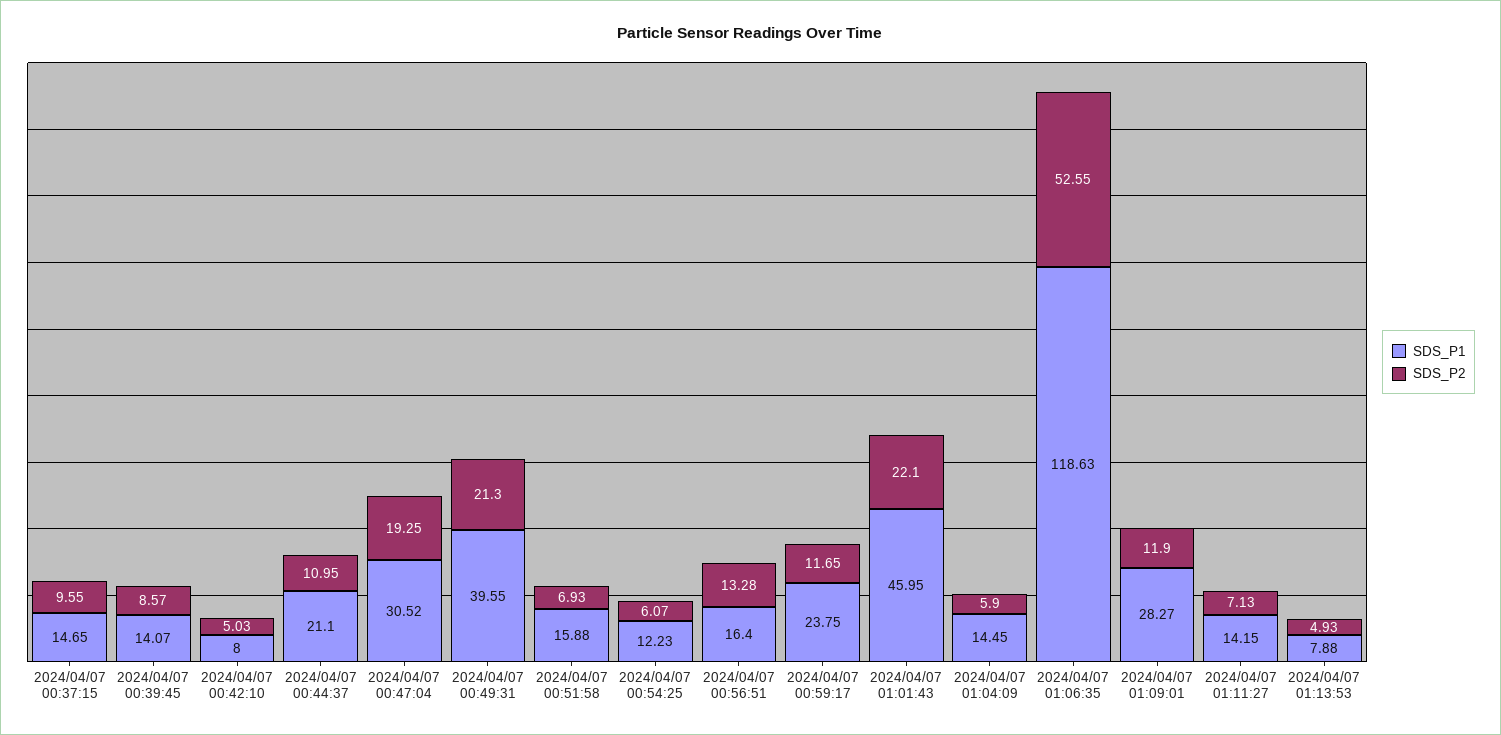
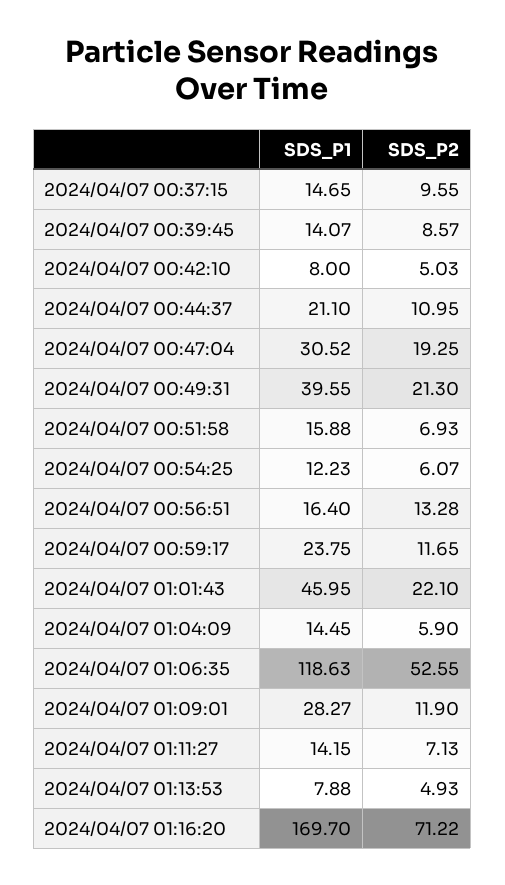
SDS_P1, 2024/04/07 01:16:20: none -> 169.7
SDS_P2, 2024/04/07 01:16:20: none -> 71.22

